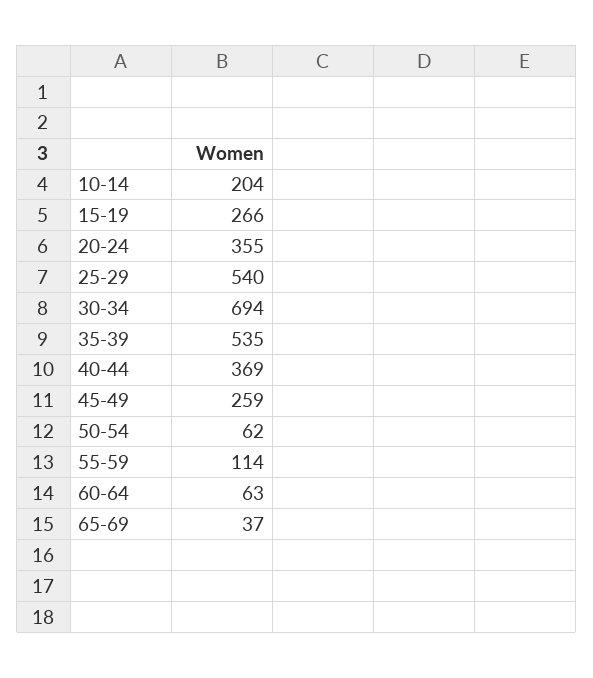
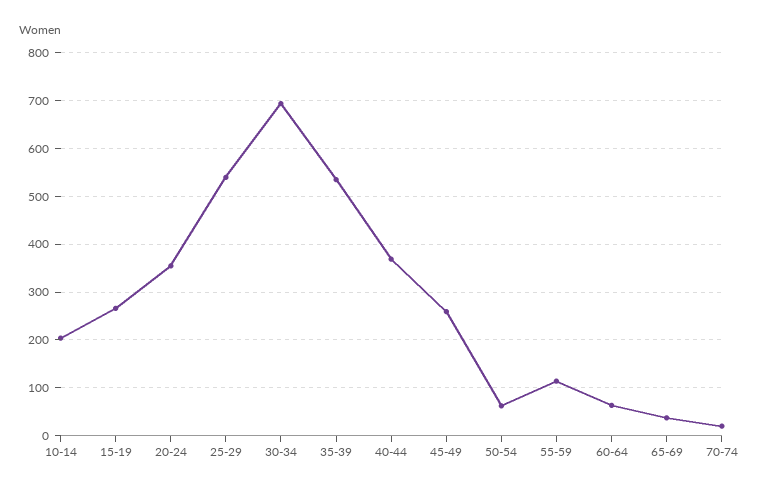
70-74: none -> 20

